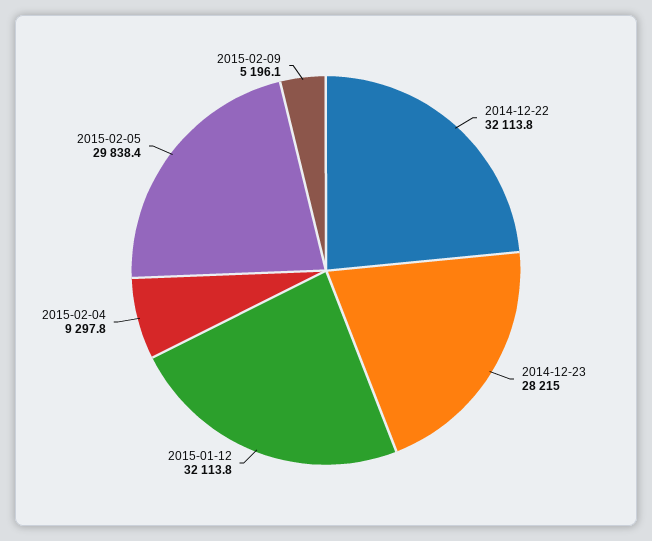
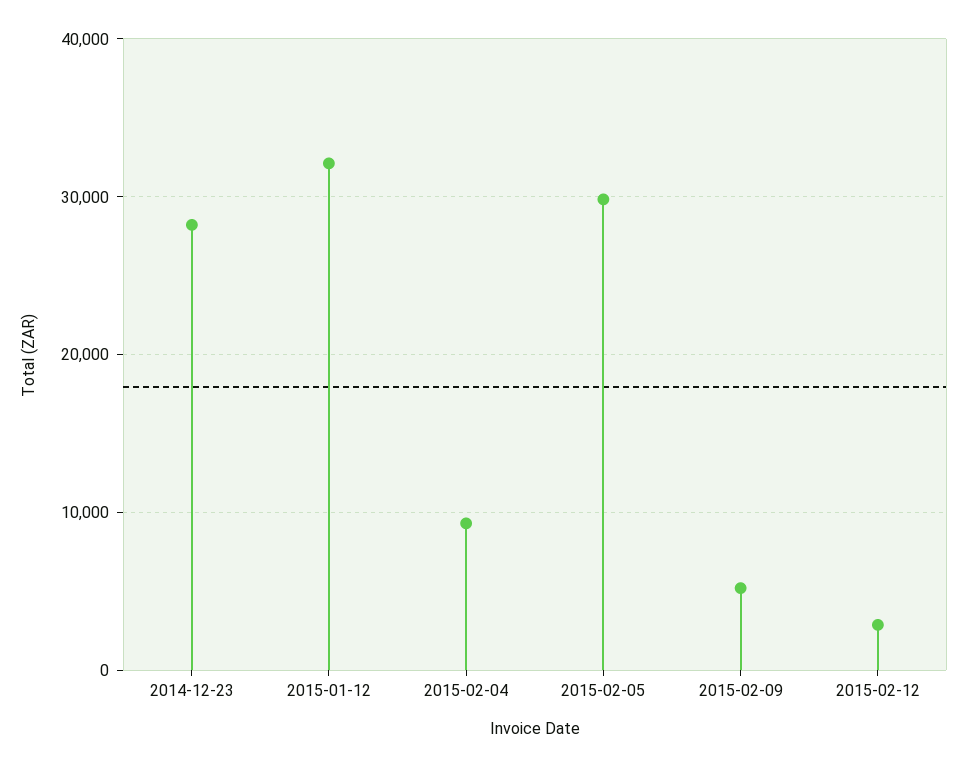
2014-12-22: 32113.8 -> none
2015-02-12: none -> 3000

